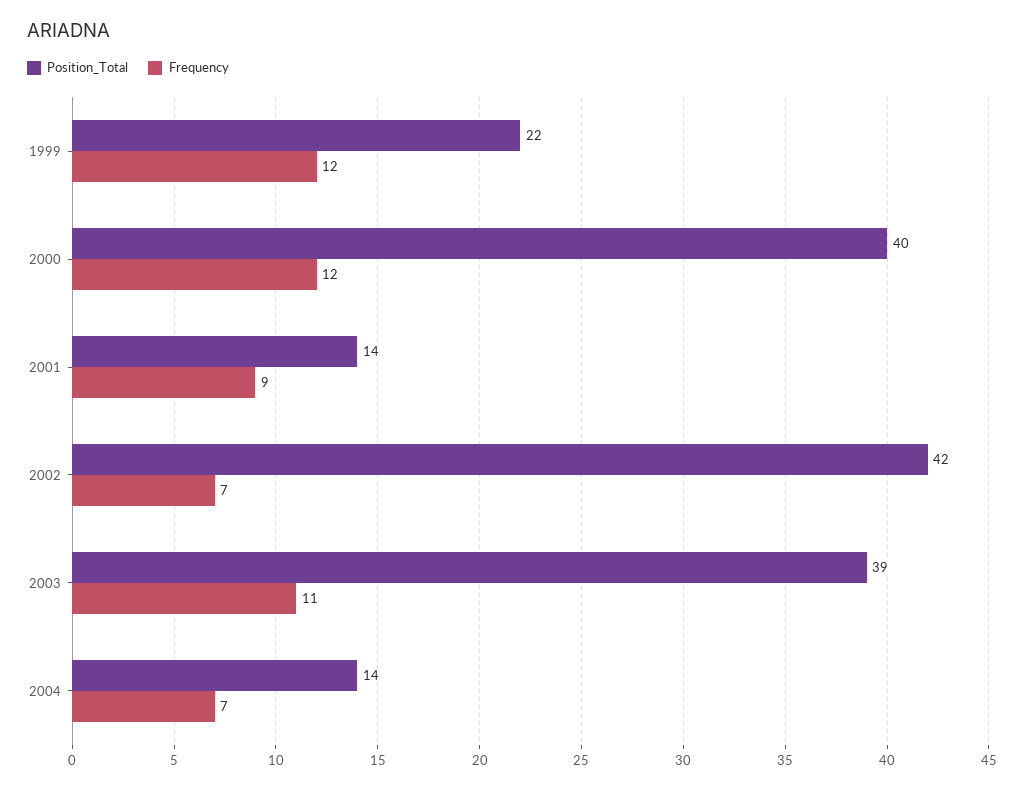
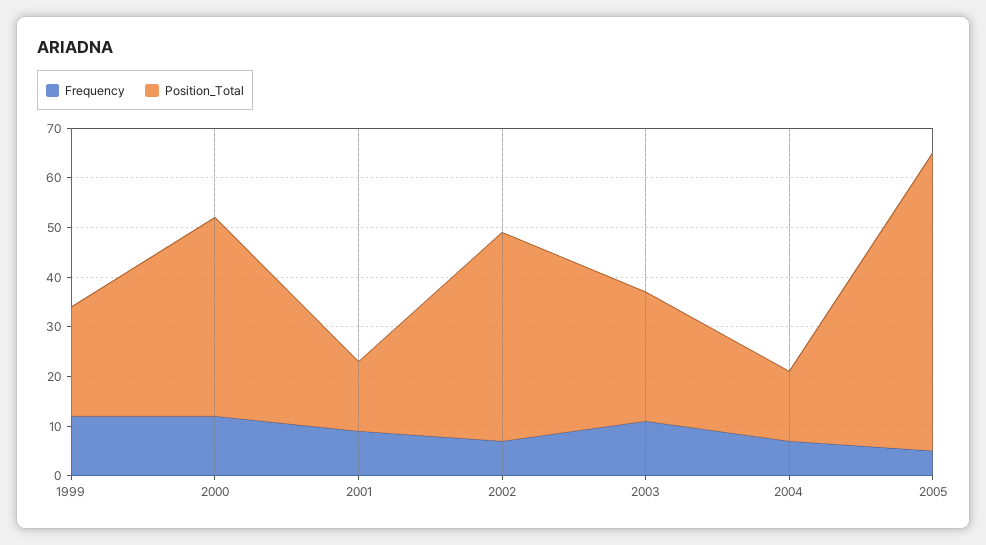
Position_Total, 2003: 39 -> 25
Frequency, 2005: none -> 5
Position_Total, 2005: none -> 60

